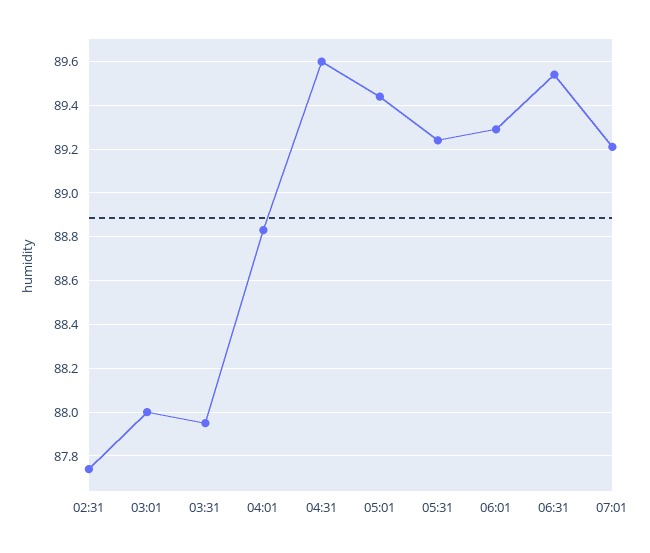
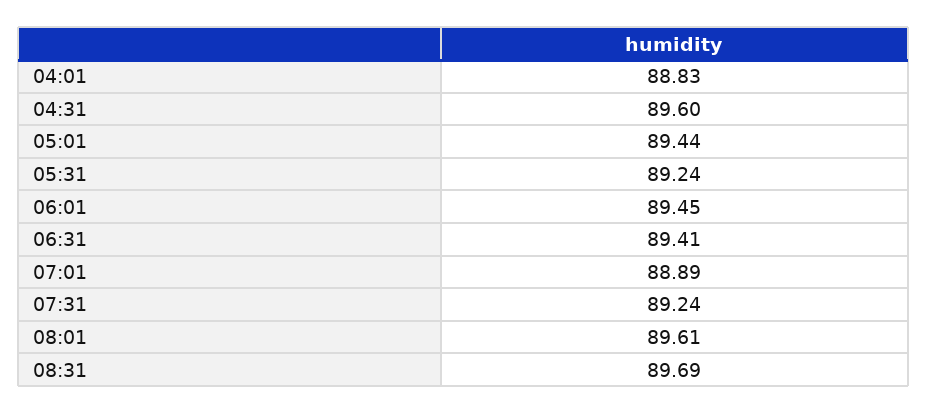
02:31: 87.75 -> none
03:01: 88 -> none
03:31: 87.95 -> none
06:01: 89.3 -> 89.45
06:31: 89.55 -> 89.41
07:01: 89.2 -> 88.89
07:31: none -> 89.24
08:01: none -> 89.61
08:31: none -> 89.69

